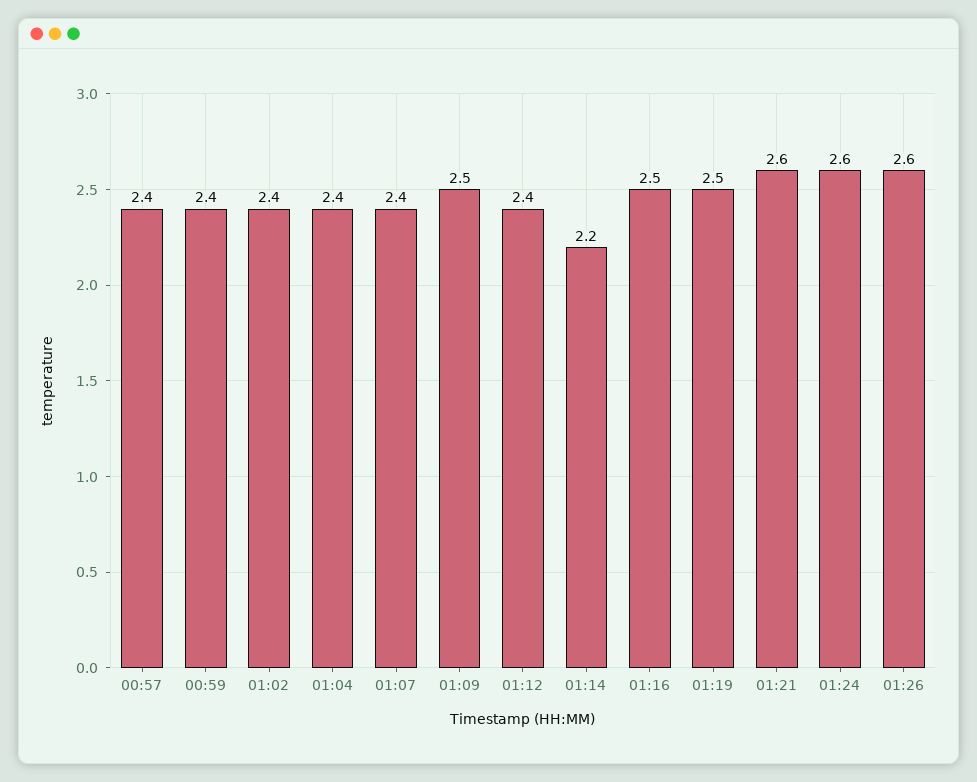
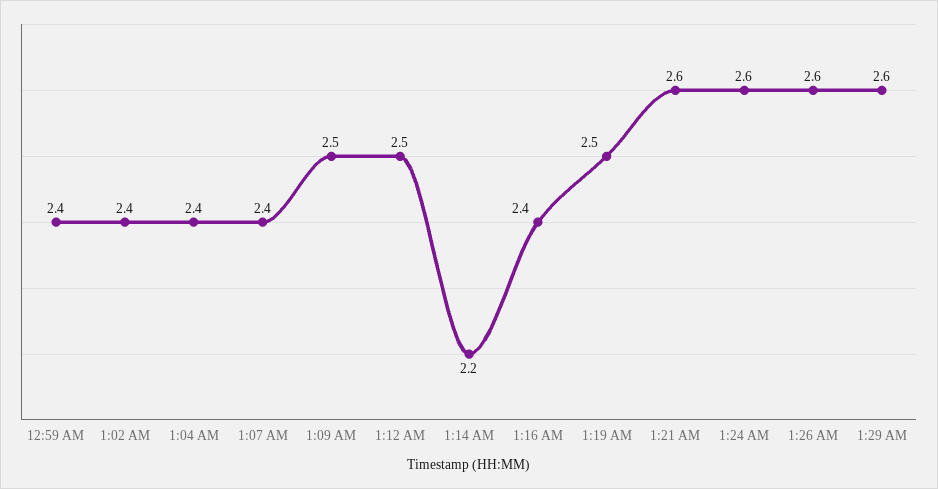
00:57: 2.4 -> none
01:12: 2.4 -> 2.5
01:16: 2.5 -> 2.4
1:29 AM: none -> 2.6

